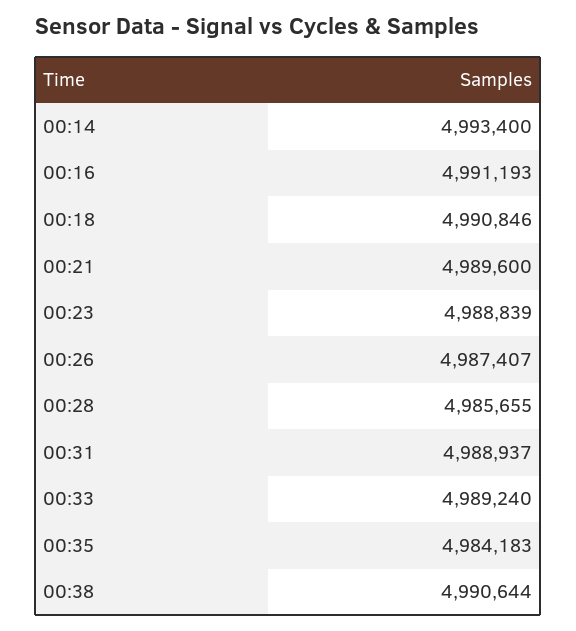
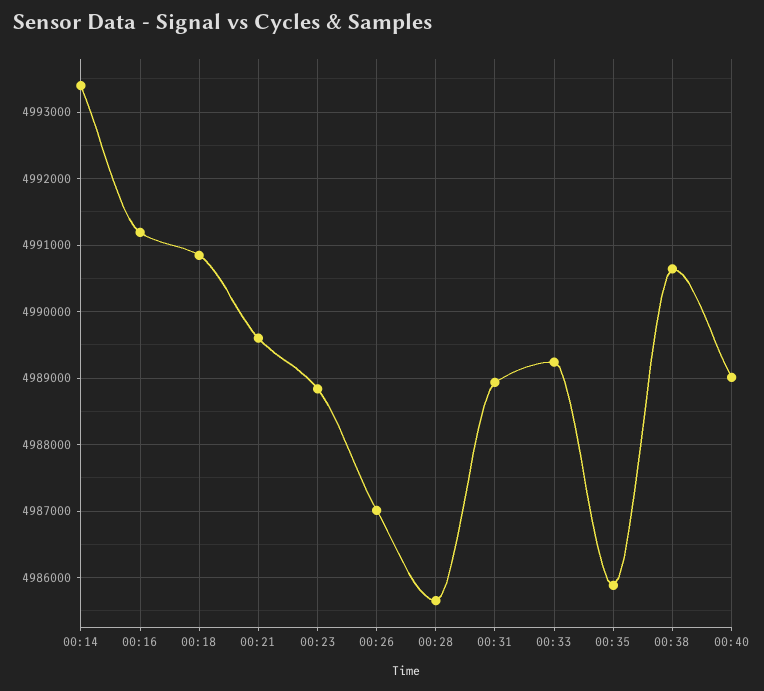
00:26: 4987407 -> 4987000
00:35: 4984183 -> 4985900
00:40: none -> 4989000

